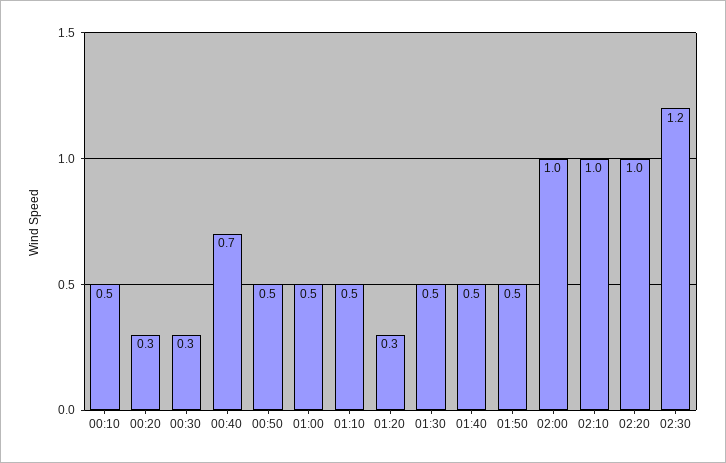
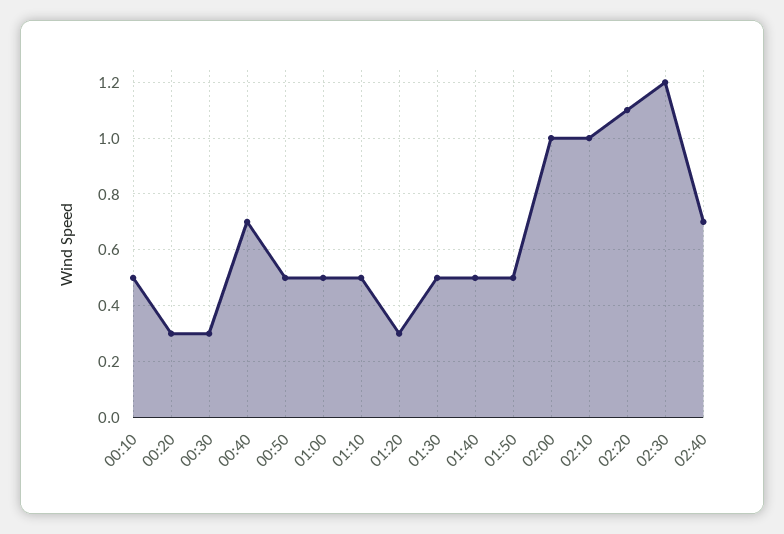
02:20: 1 -> 1.1
02:40: none -> 0.7

